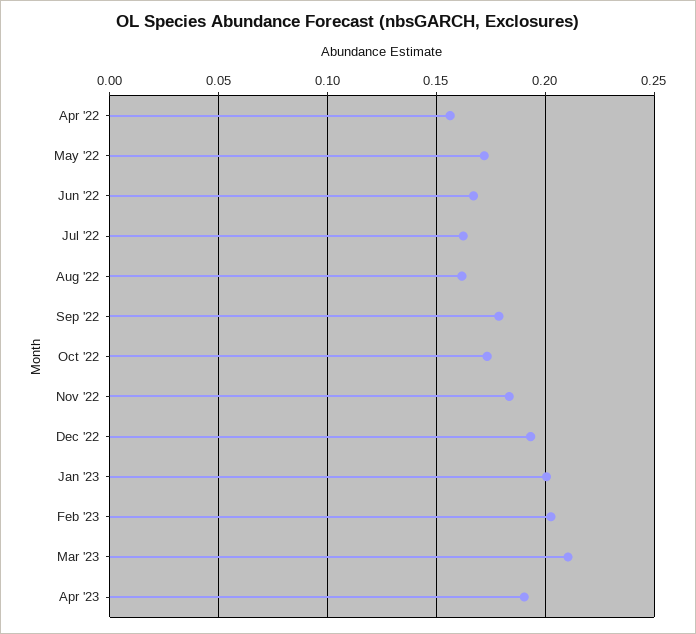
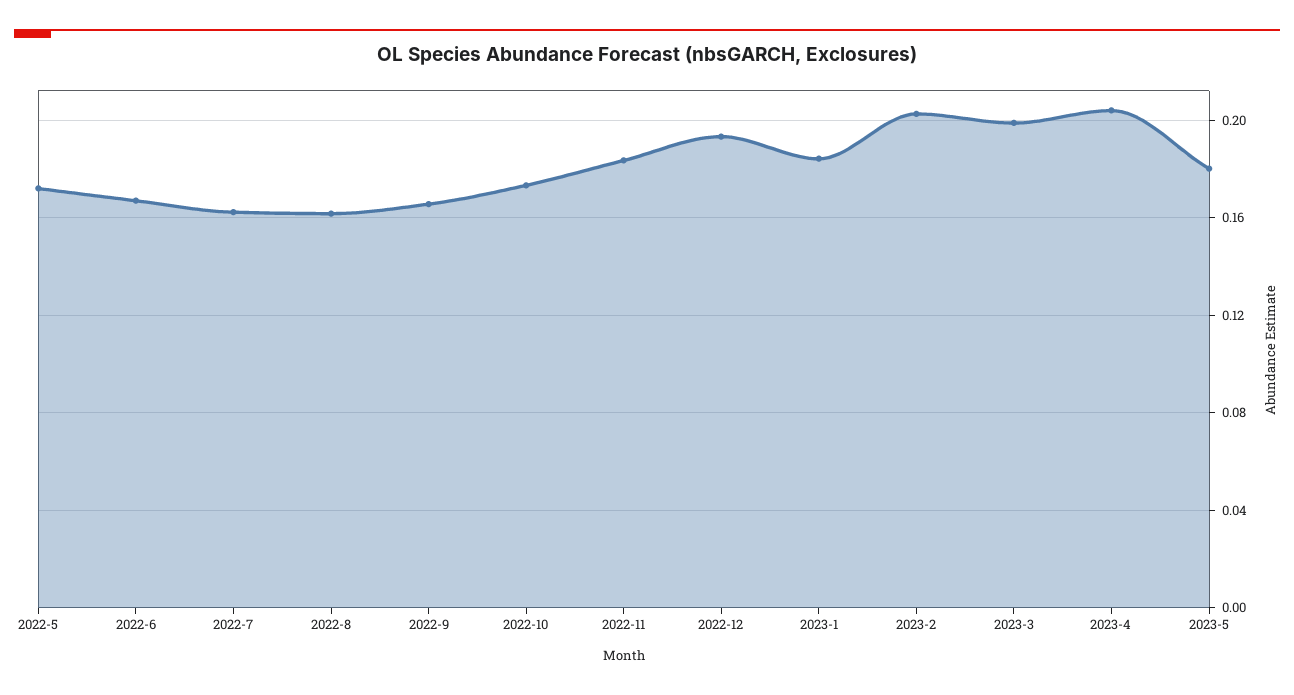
Apr '22: 0.155 -> none
Sep '22: 0.18 -> 0.165
Jan '23: 0.2 -> 0.185
Mar '23: 0.21 -> 0.2
Apr '23: 0.19 -> 0.205
2023-5: none -> 0.18

